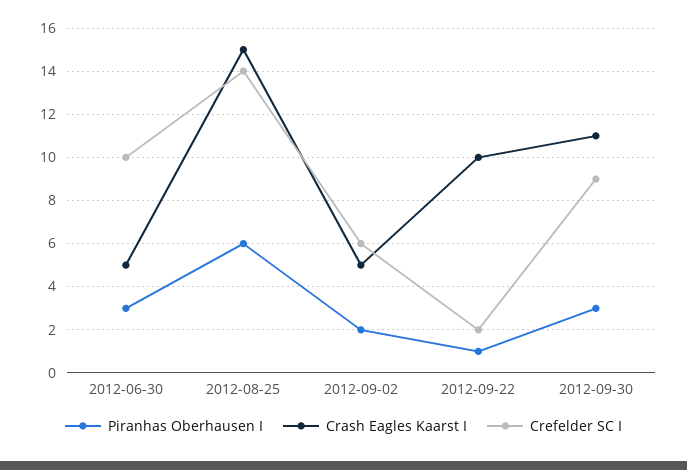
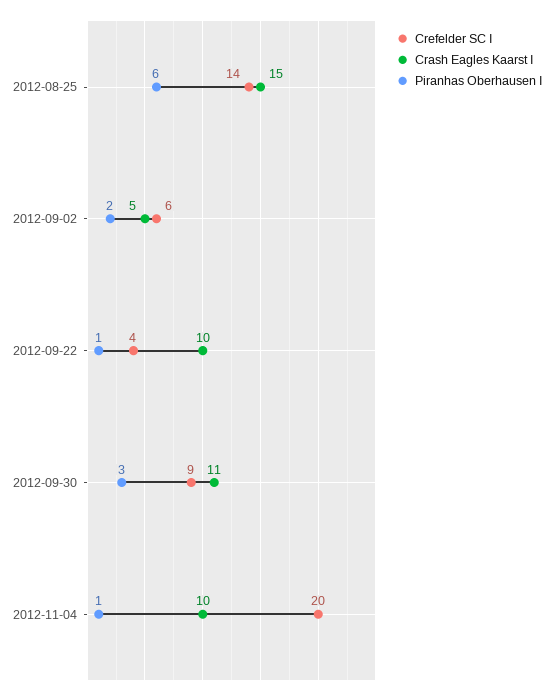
Piranhas Oberhausen I, 2012-06-30: 3 -> none
Crash Eagles Kaarst I, 2012-06-30: 5 -> none
Crefelder SC I, 2012-06-30: 10 -> none
Crefelder SC I, 2012-09-22: 2 -> 4
Crefelder SC I, 2012-11-04: none -> 20
Crash Eagles Kaarst I, 2012-11-04: none -> 10
Piranhas Oberhausen I, 2012-11-04: none -> 1

